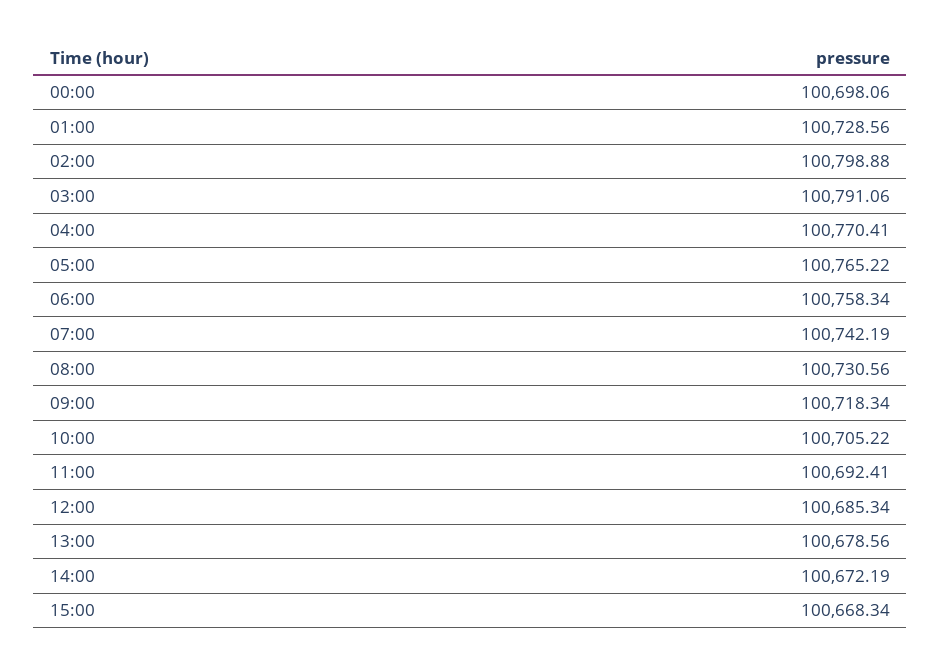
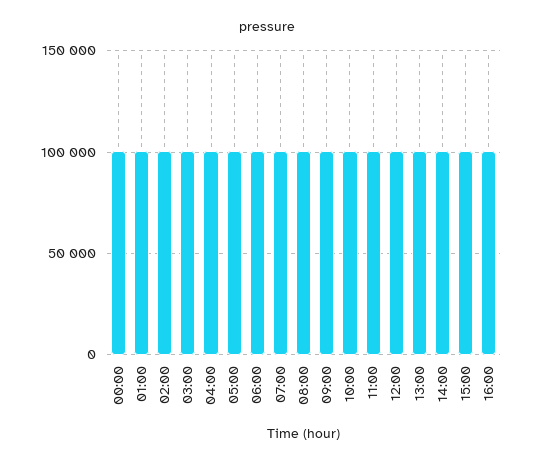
16:00: none -> 100000

